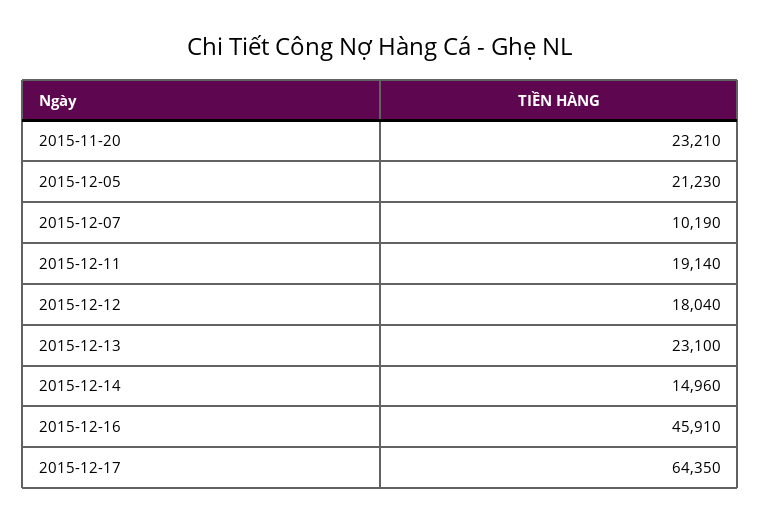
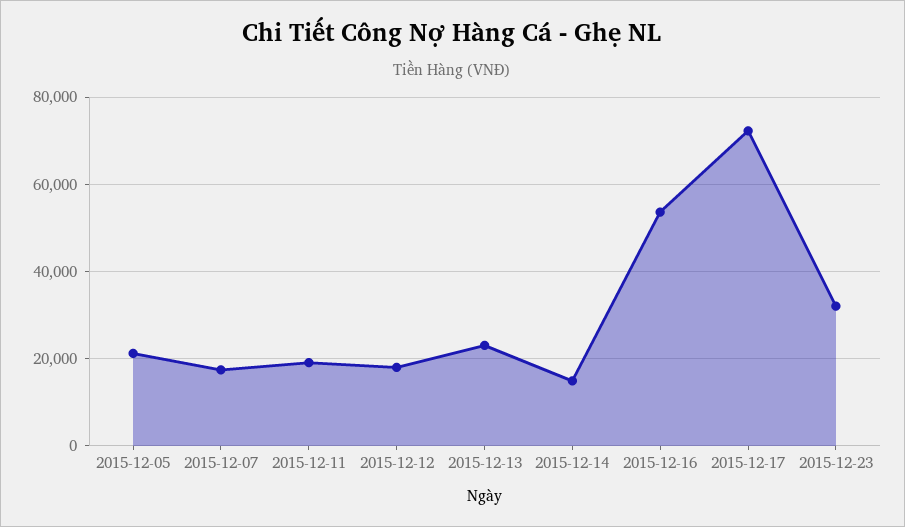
2015-11-20: 23210 -> none
2015-12-07: 10190 -> 18000
2015-12-16: 45910 -> 54000
2015-12-17: 64350 -> 72000
2015-12-23: none -> 32000

